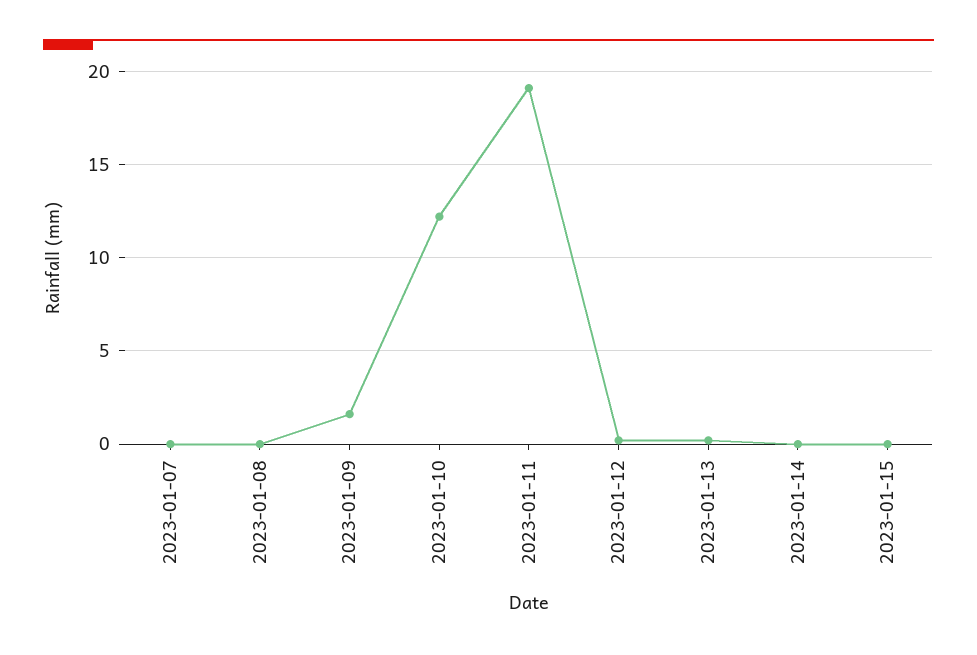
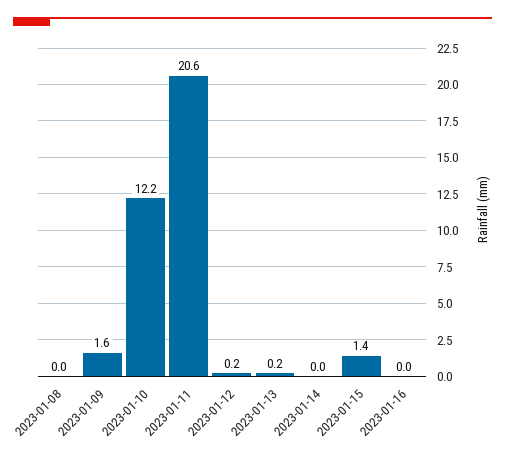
2023-01-07: 0 -> none
2023-01-11: 19 -> 20.6
2023-01-15: 0 -> 1.4
2023-01-16: none -> 0

